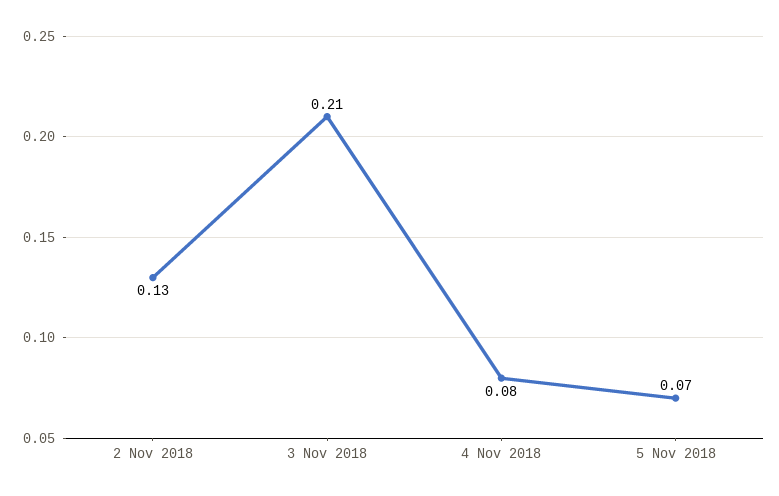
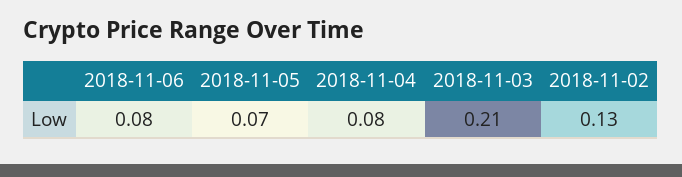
2018-11-06: none -> 0.08

